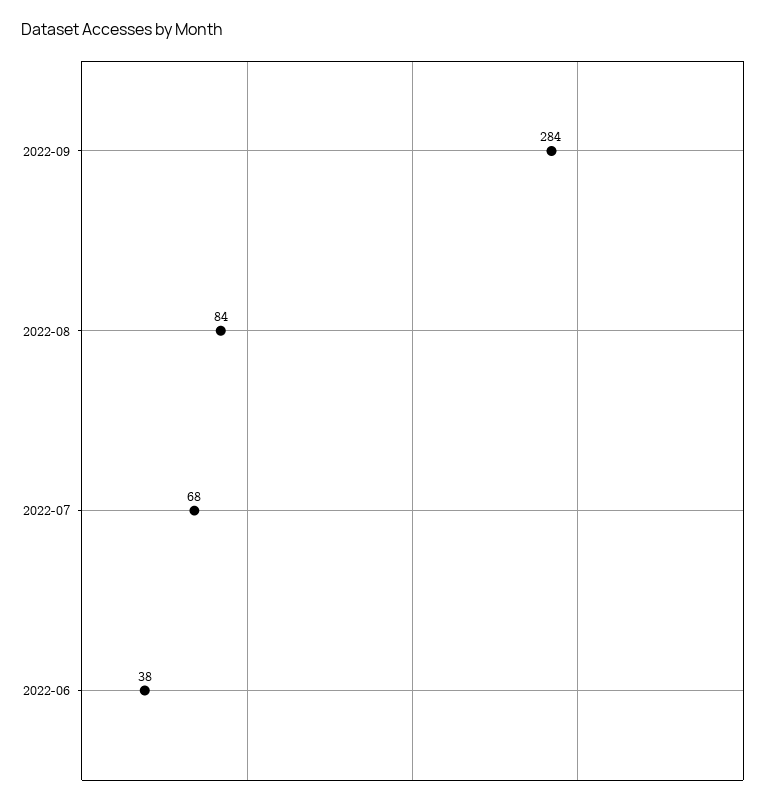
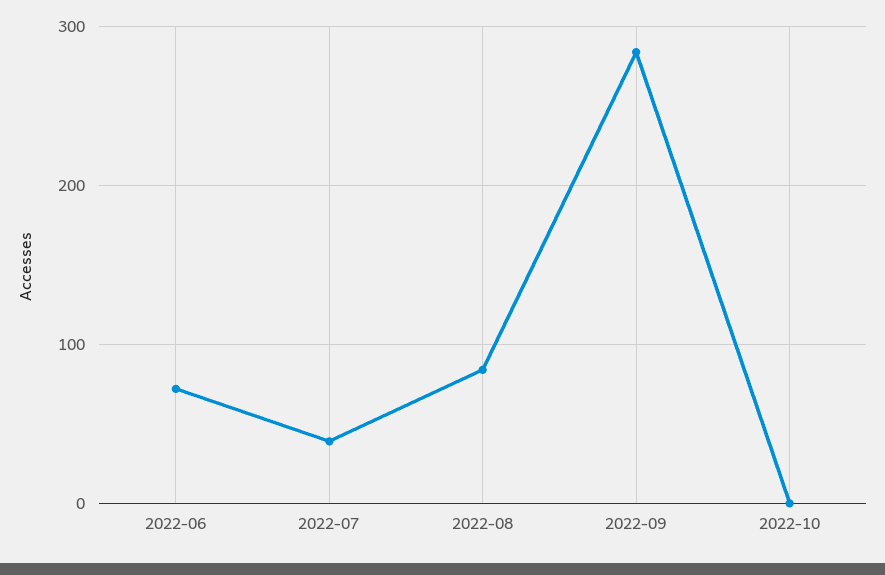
2022-07: 68 -> 40
2022-06: 38 -> 70
2022-10: none -> 0

